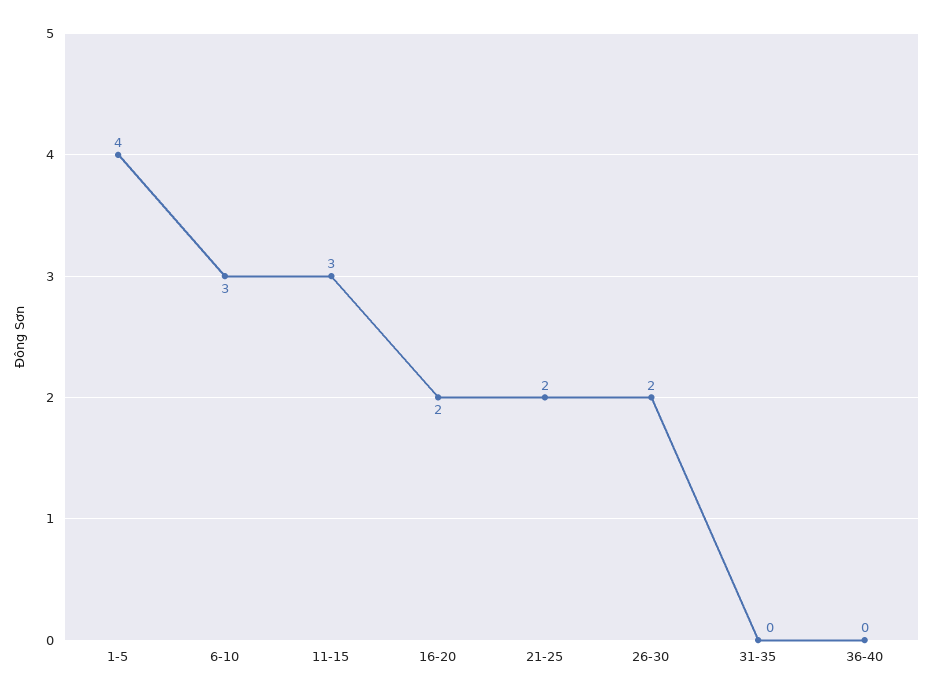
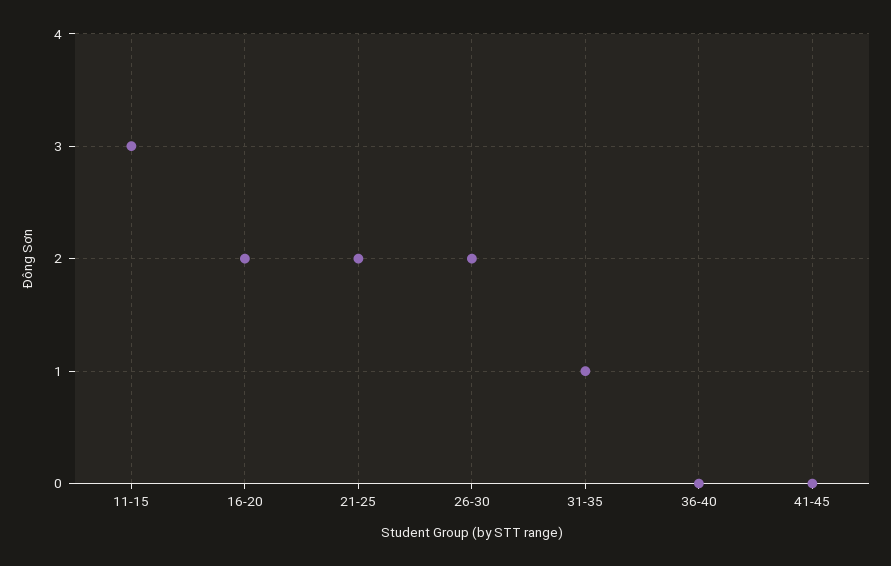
1-5: 4 -> none
6-10: 3 -> none
31-35: 0 -> 1
41-45: none -> 0

